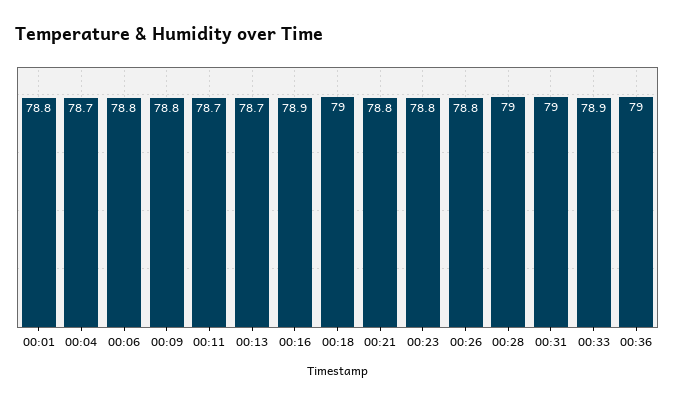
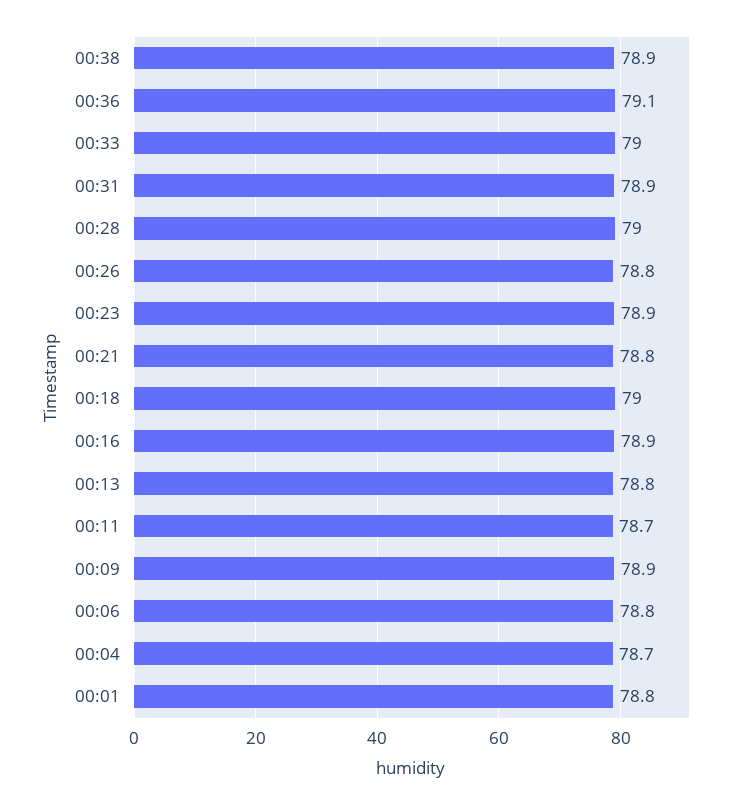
00:09: 78.8 -> 78.9
00:13: 78.7 -> 78.8
00:23: 78.8 -> 78.9
00:31: 79 -> 78.9
00:33: 78.9 -> 79
00:36: 79 -> 79.1
00:38: none -> 78.9

